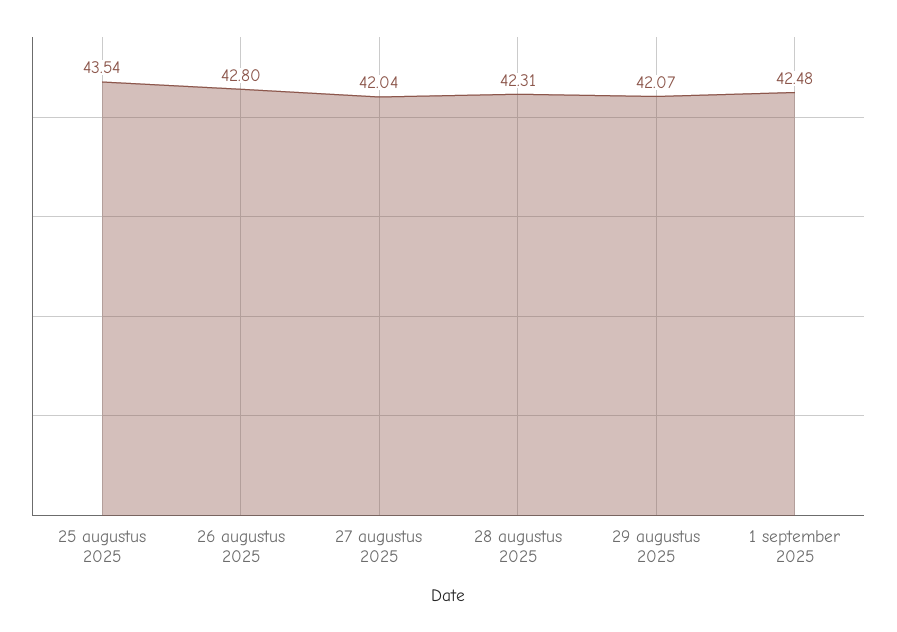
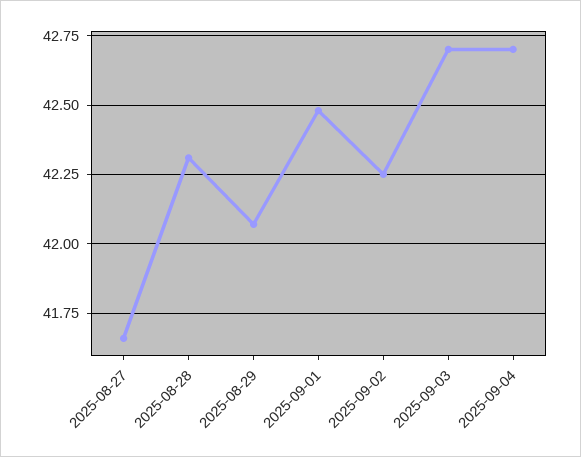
25 augustus 2025: 43.54 -> none
26 augustus 2025: 42.8 -> none
27 augustus 2025: 42.04 -> 41.65
2025-09-02: none -> 42.25
2025-09-03: none -> 42.7
2025-09-04: none -> 42.7

